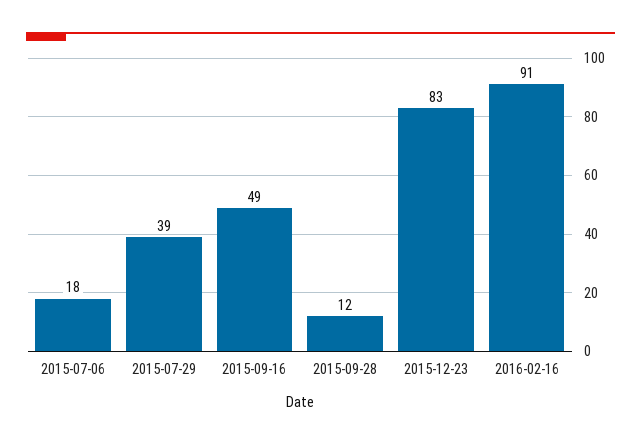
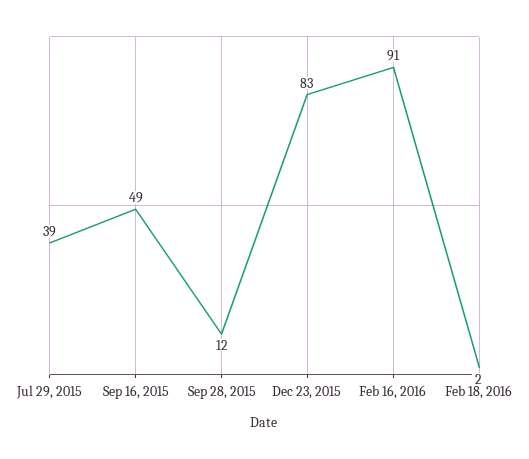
2015-07-06: 18 -> none
Feb 18, 2016: none -> 2

